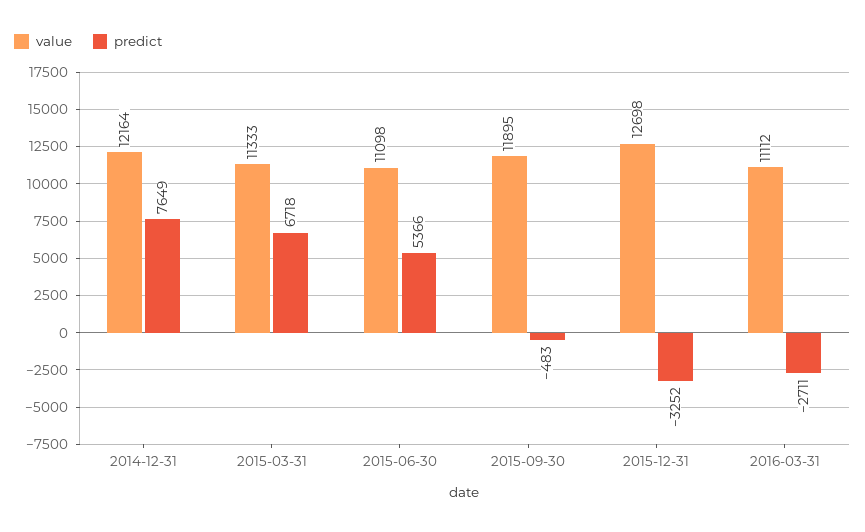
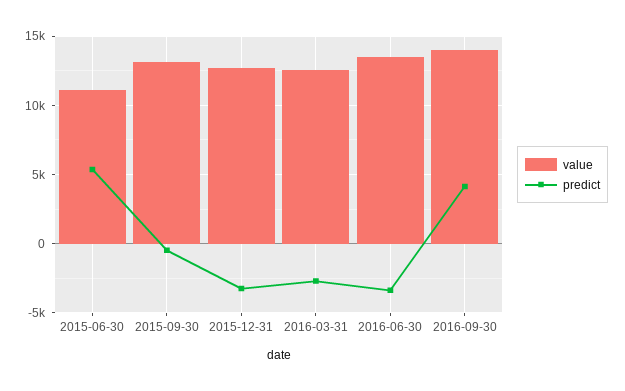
value, 2014-12-31: 12164 -> none
predict, 2014-12-31: 7649 -> none
value, 2015-03-31: 11333 -> none
predict, 2015-03-31: 6718 -> none
value, 2015-09-30: 11895 -> 13000
value, 2016-03-31: 11112 -> 12500
value, 2016-06-30: none -> 13500
predict, 2016-06-30: none -> -3500
value, 2016-09-30: none -> 14000
predict, 2016-09-30: none -> 4000

